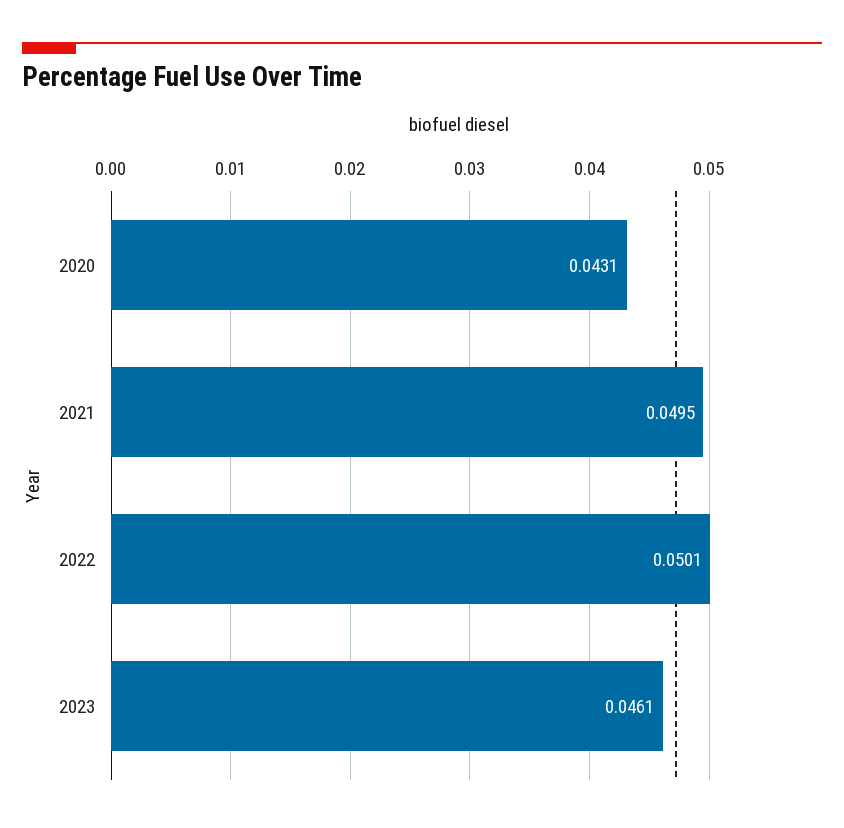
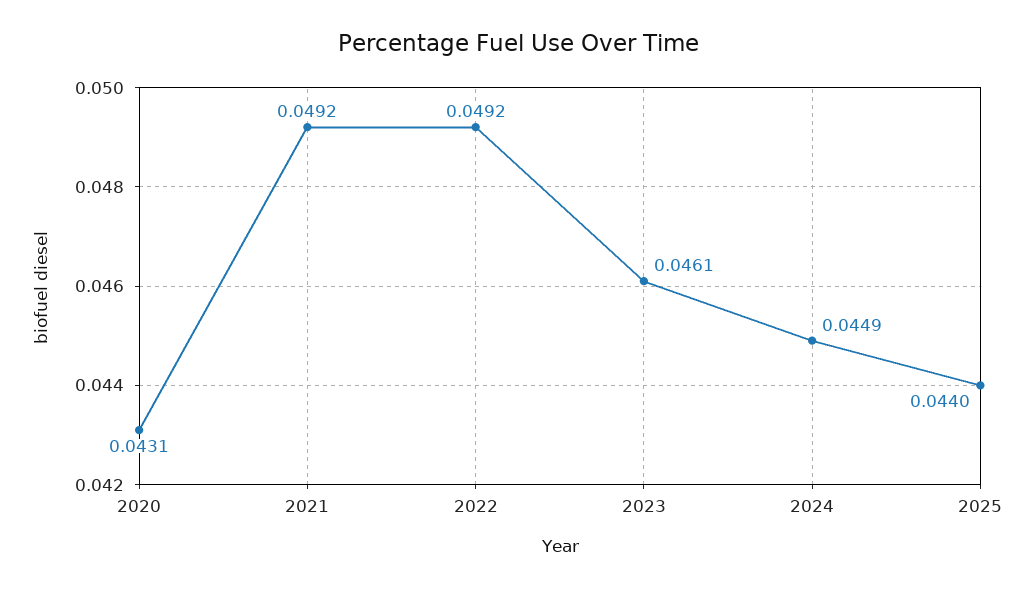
2021: 0.0495 -> 0.0492
2022: 0.0501 -> 0.0492
2024: none -> 0.0449
2025: none -> 0.044

